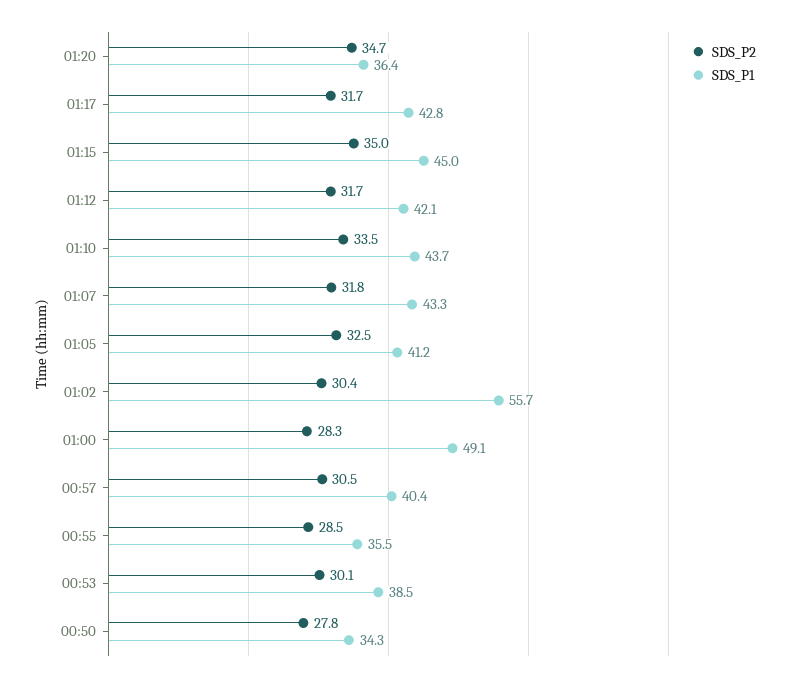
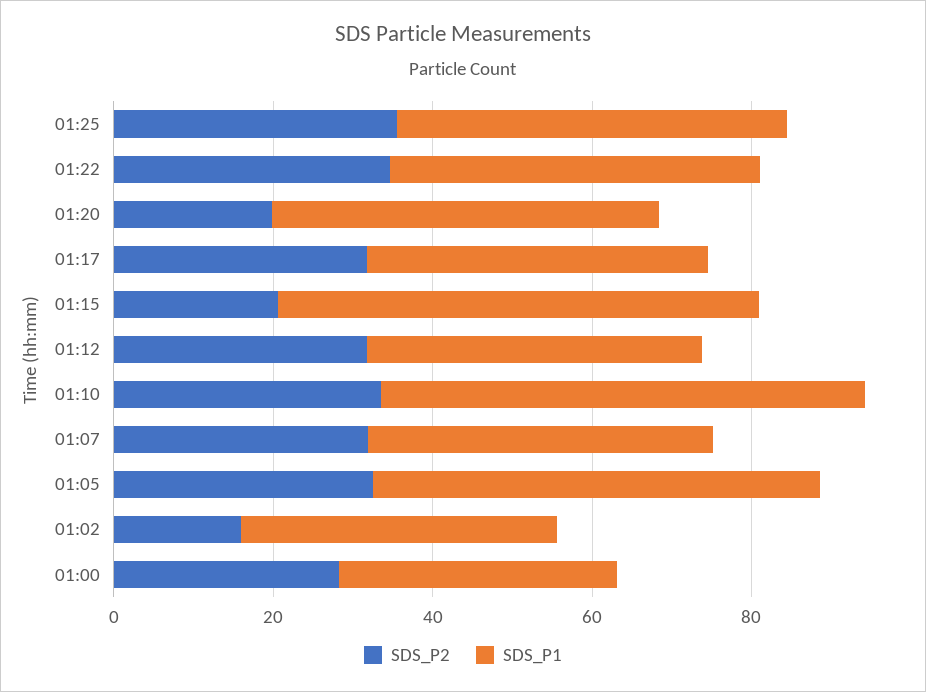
SDS_P2, 01:20: 34.7 -> 20
SDS_P1, 01:20: 36.4 -> 50
SDS_P2, 01:15: 35 -> 20
SDS_P1, 01:15: 45 -> 60
SDS_P1, 01:10: 43.7 -> 60
SDS_P1, 01:05: 41.2 -> 55
SDS_P2, 01:02: 30.4 -> 15
SDS_P1, 01:02: 55.7 -> 40
SDS_P1, 01:00: 49.1 -> 35
SDS_P2, 00:57: 30.5 -> none
SDS_P1, 00:57: 40.4 -> none
SDS_P2, 00:55: 28.5 -> none
SDS_P1, 00:55: 35.5 -> none
SDS_P2, 00:53: 30.1 -> none
SDS_P1, 00:53: 38.5 -> none
SDS_P2, 00:50: 27.8 -> none
SDS_P1, 00:50: 34.3 -> none
SDS_P2, 01:25: none -> 35
SDS_P1, 01:25: none -> 50
SDS_P2, 01:22: none -> 35
SDS_P1, 01:22: none -> 45

